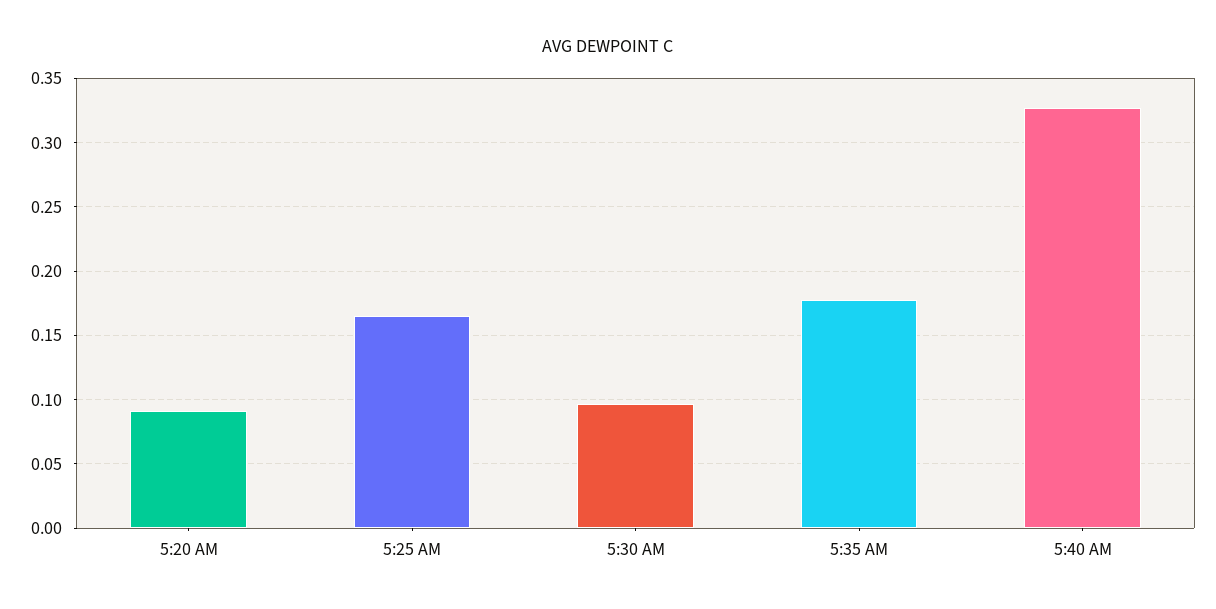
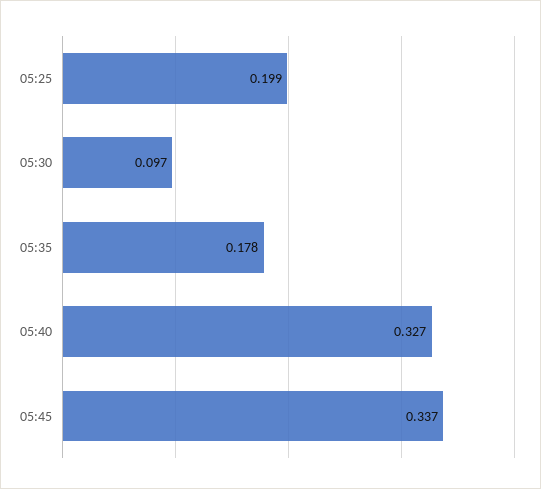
5:20 AM: 0.09 -> none
5:25 AM: 0.165 -> 0.199
05:45: none -> 0.337

